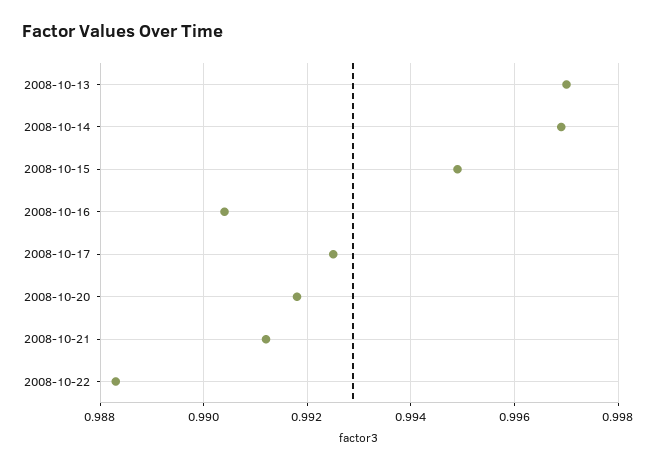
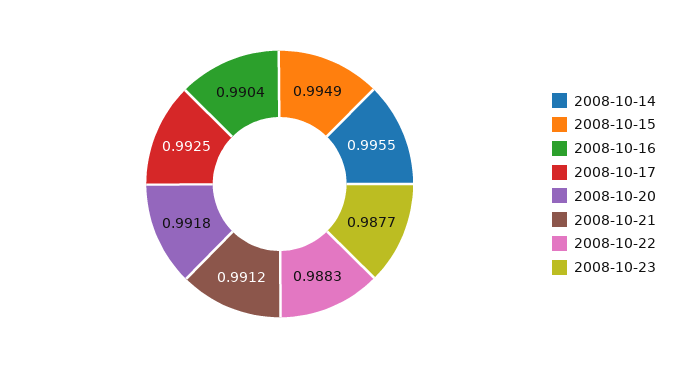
2008-10-13: 0.997 -> none
2008-10-14: 0.997 -> 0.9955
2008-10-23: none -> 0.9877

